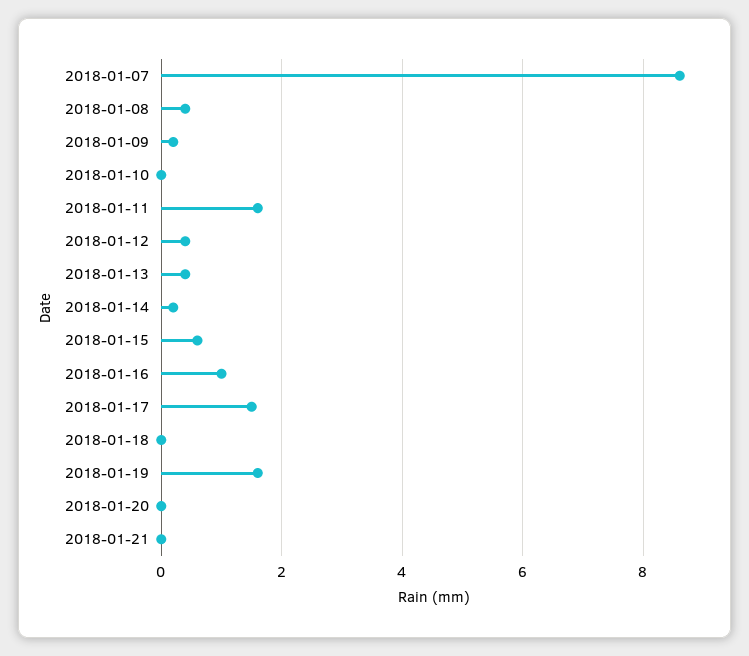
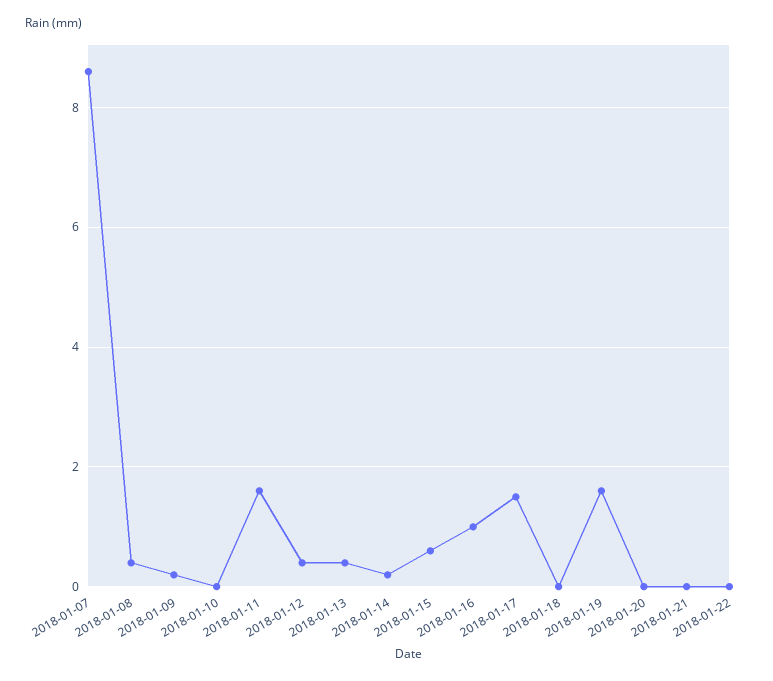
2018-01-22: none -> 0

